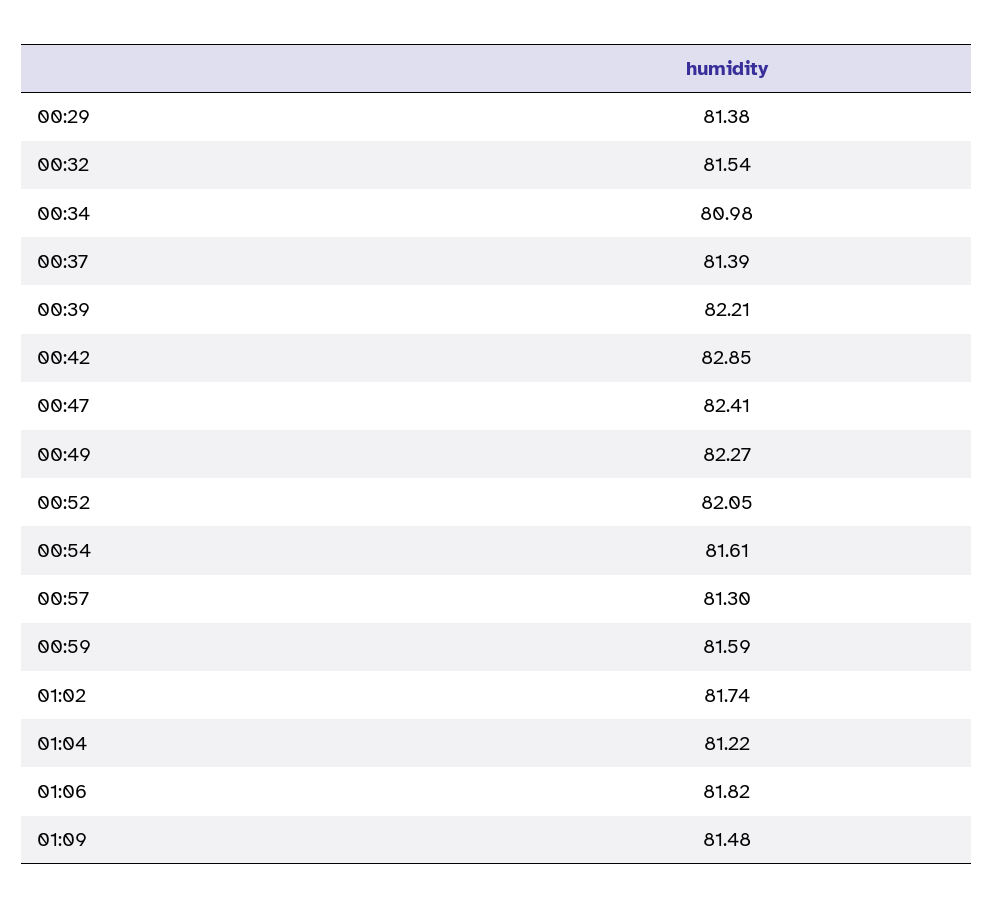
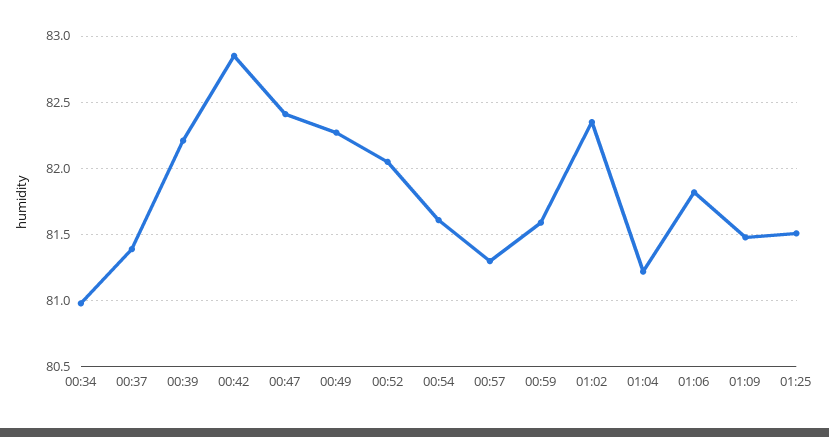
00:29: 81.38 -> none
00:32: 81.54 -> none
01:02: 81.74 -> 82.35
01:25: none -> 81.5

